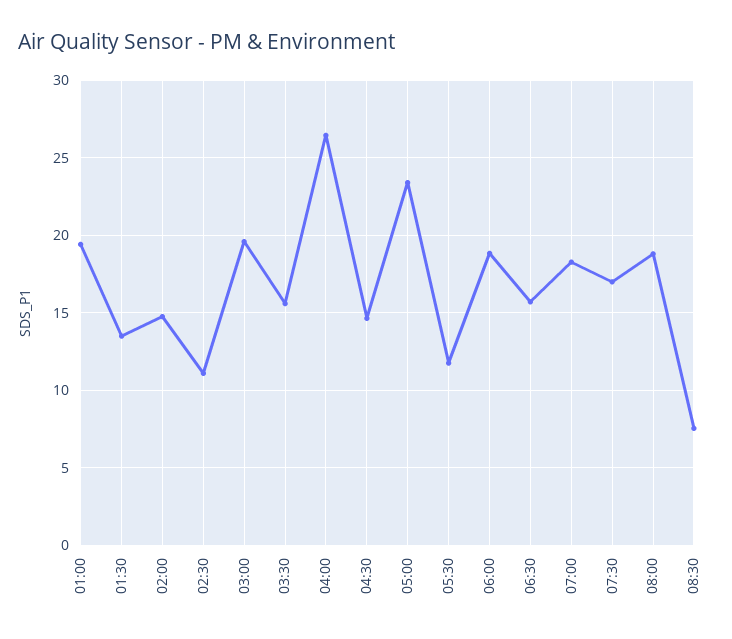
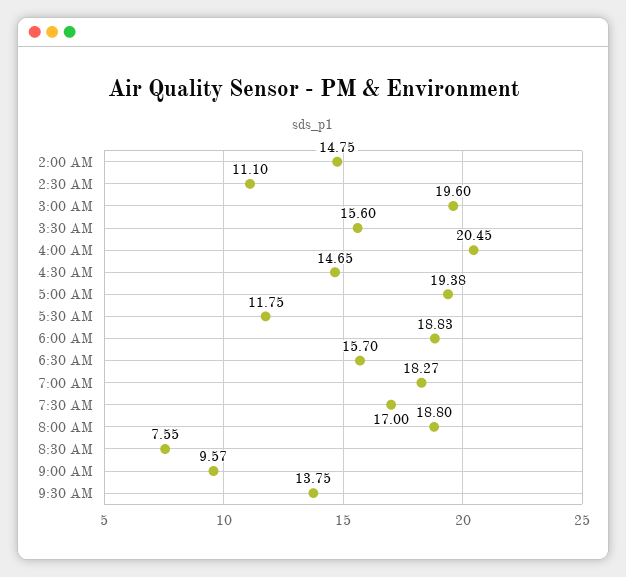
01:00: 19.5 -> none
01:30: 13.5 -> none
04:00: 26.5 -> 20.45
05:00: 23.5 -> 19.38
9:00 AM: none -> 9.57
9:30 AM: none -> 13.75

